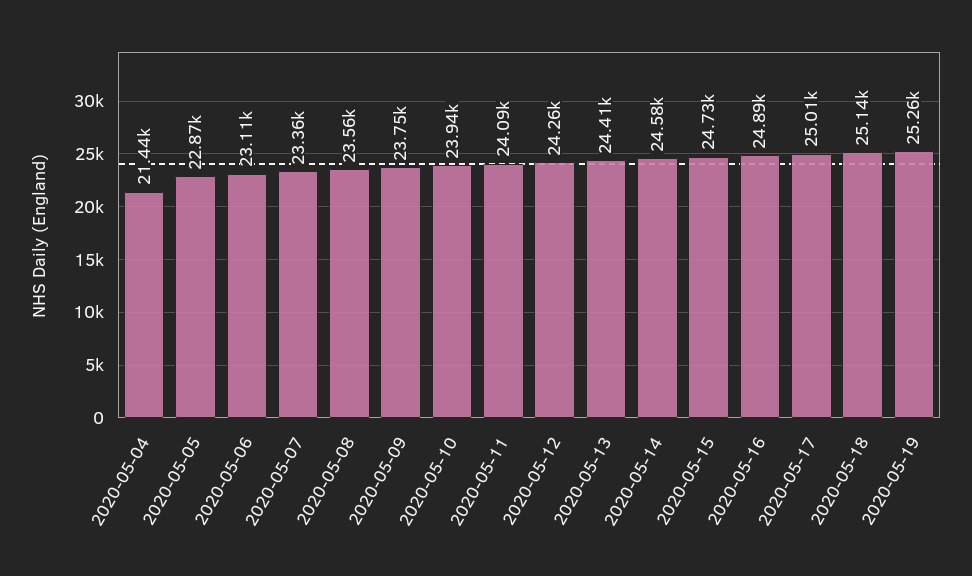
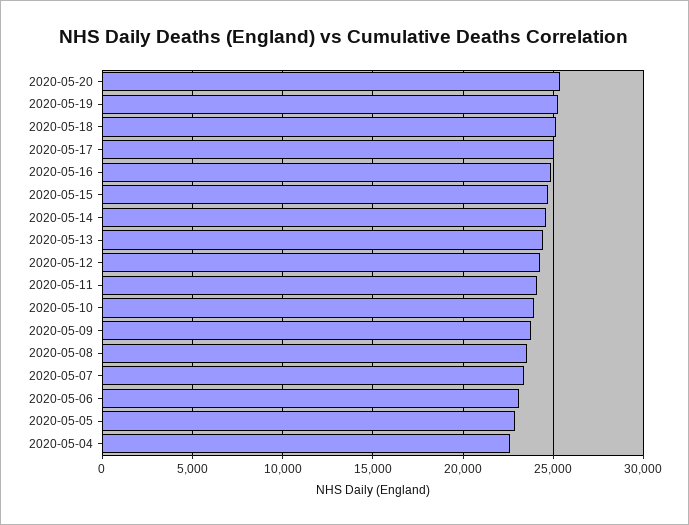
2020-05-04: 21440 -> 22500
2020-05-20: none -> 25500

